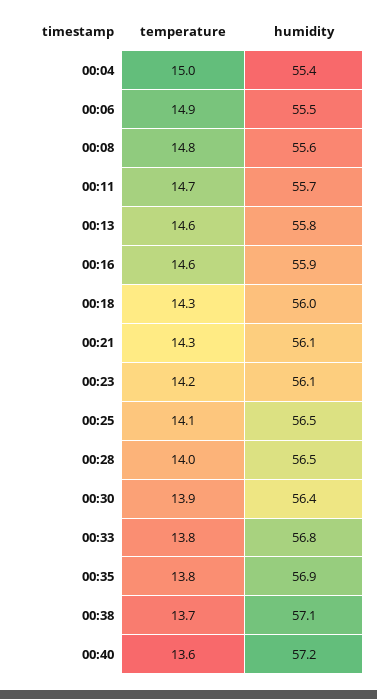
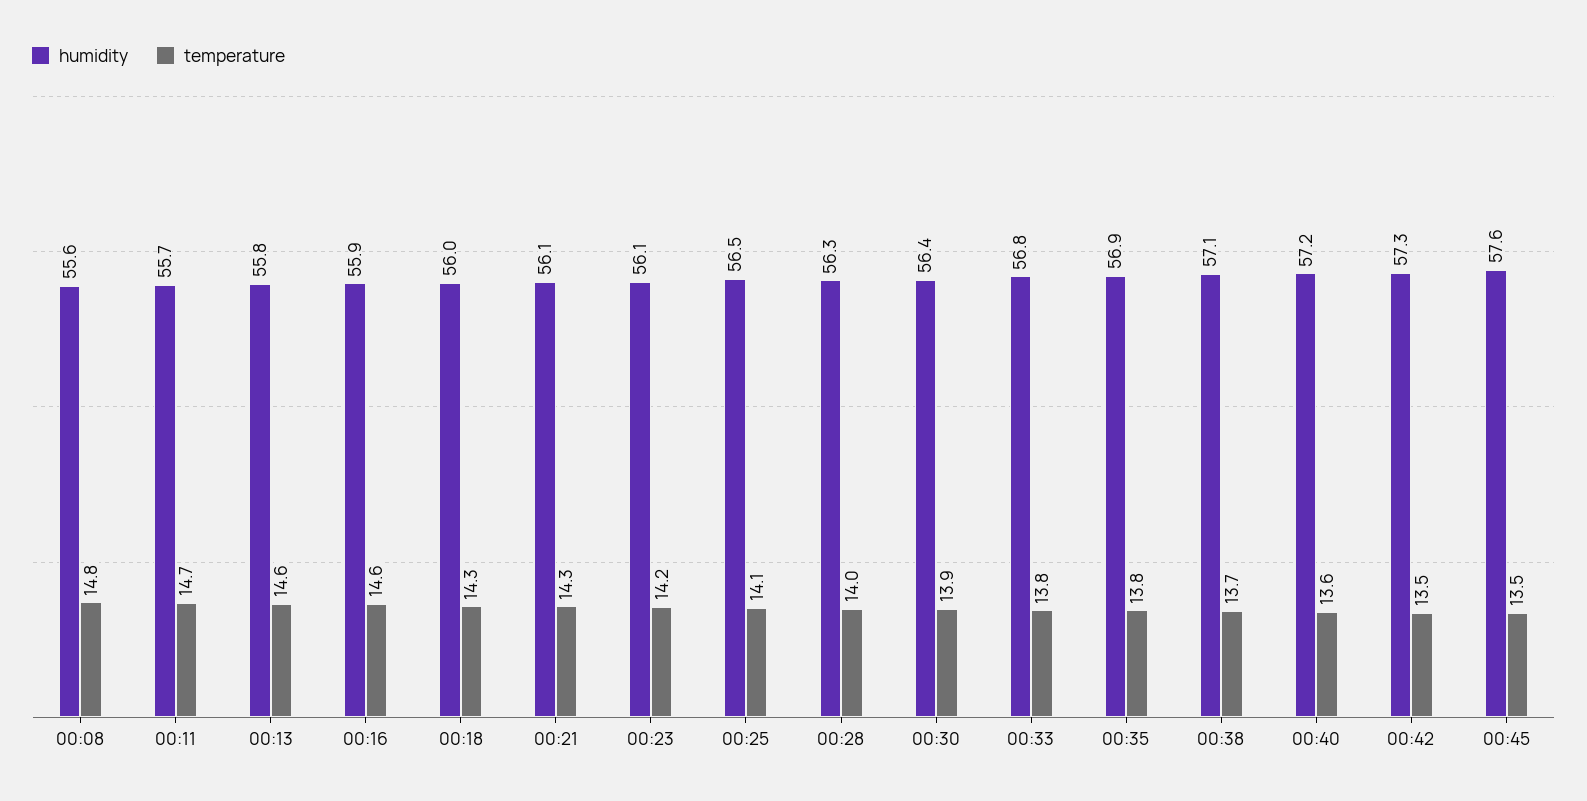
temperature, 00:04: 15 -> none
humidity, 00:04: 55.4 -> none
temperature, 00:06: 14.9 -> none
humidity, 00:06: 55.5 -> none
humidity, 00:28: 56.5 -> 56.3
humidity, 00:42: none -> 57.3
temperature, 00:42: none -> 13.5
humidity, 00:45: none -> 57.6
temperature, 00:45: none -> 13.5

